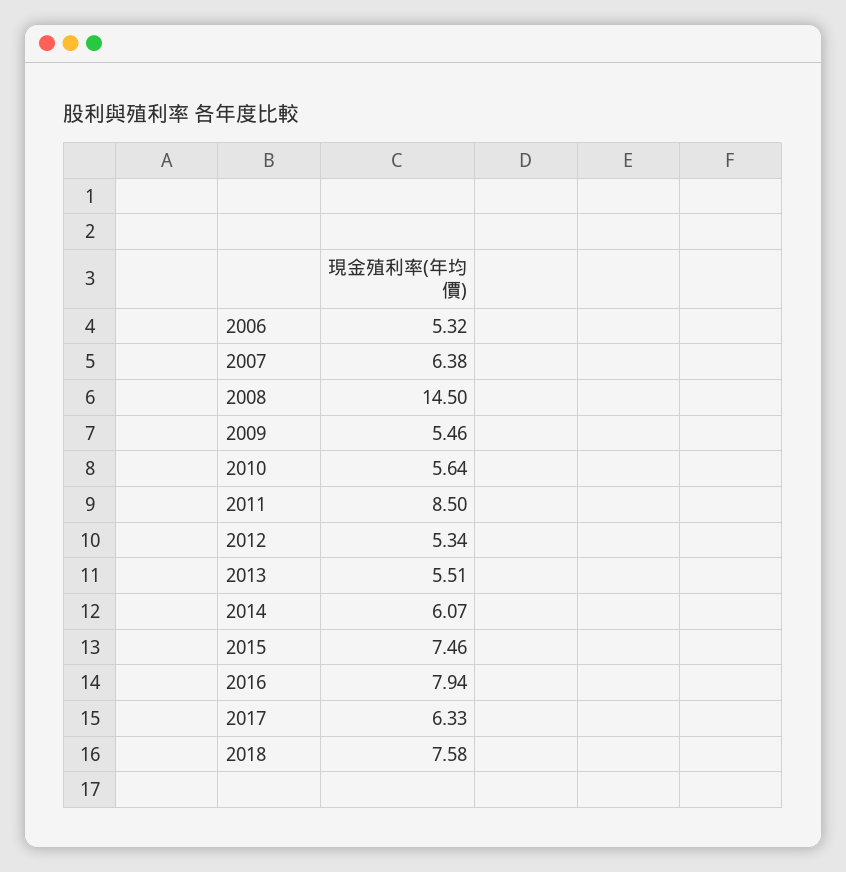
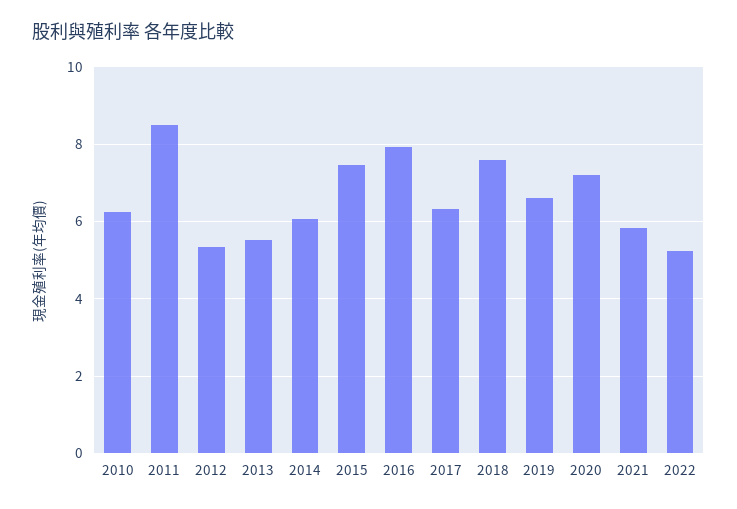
2006: 5.32 -> none
2007: 6.38 -> none
2008: 14.5 -> none
2009: 5.46 -> none
2010: 5.64 -> 6.2
2019: none -> 6.6
2020: none -> 7.2
2021: none -> 5.8
2022: none -> 5.2

